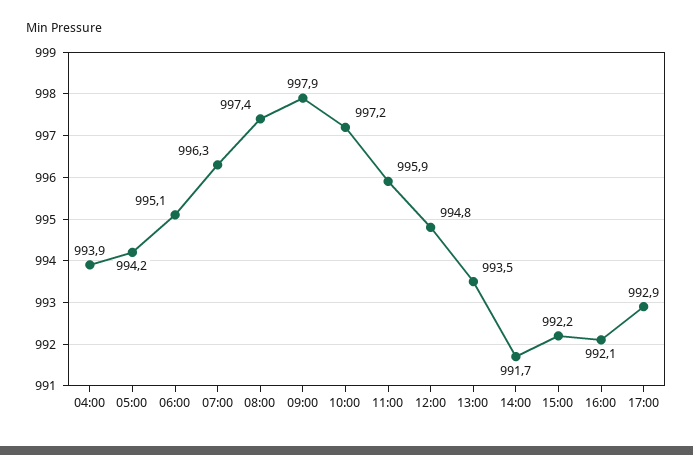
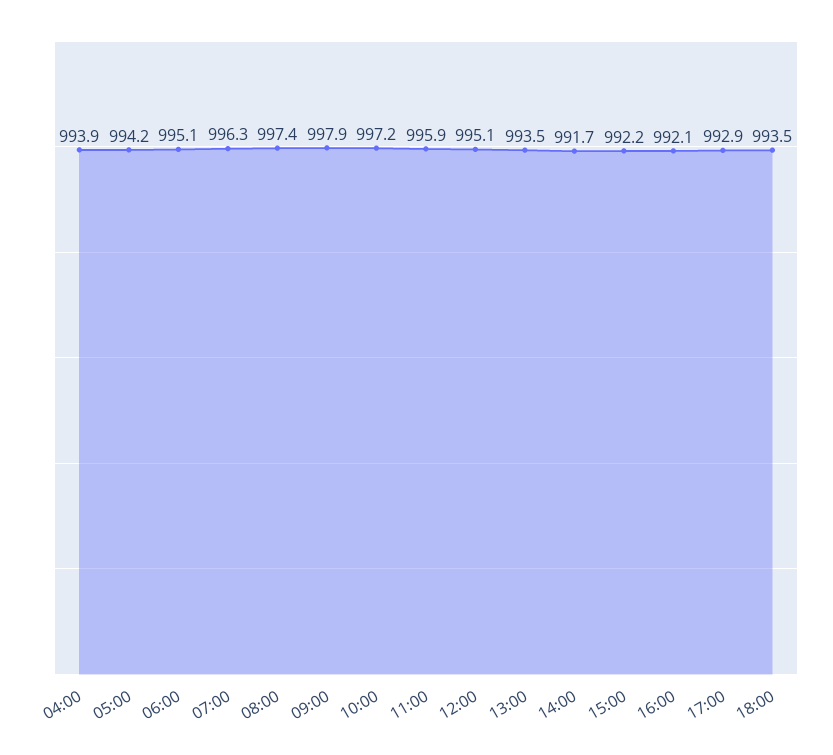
12:00: 994.8 -> 995.1
18:00: none -> 993.5

